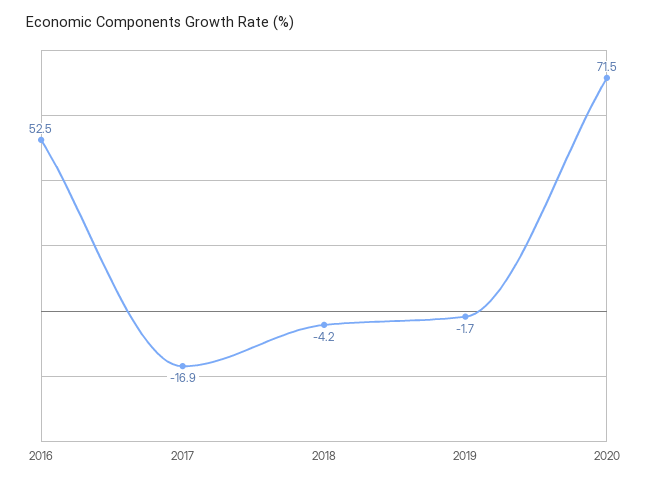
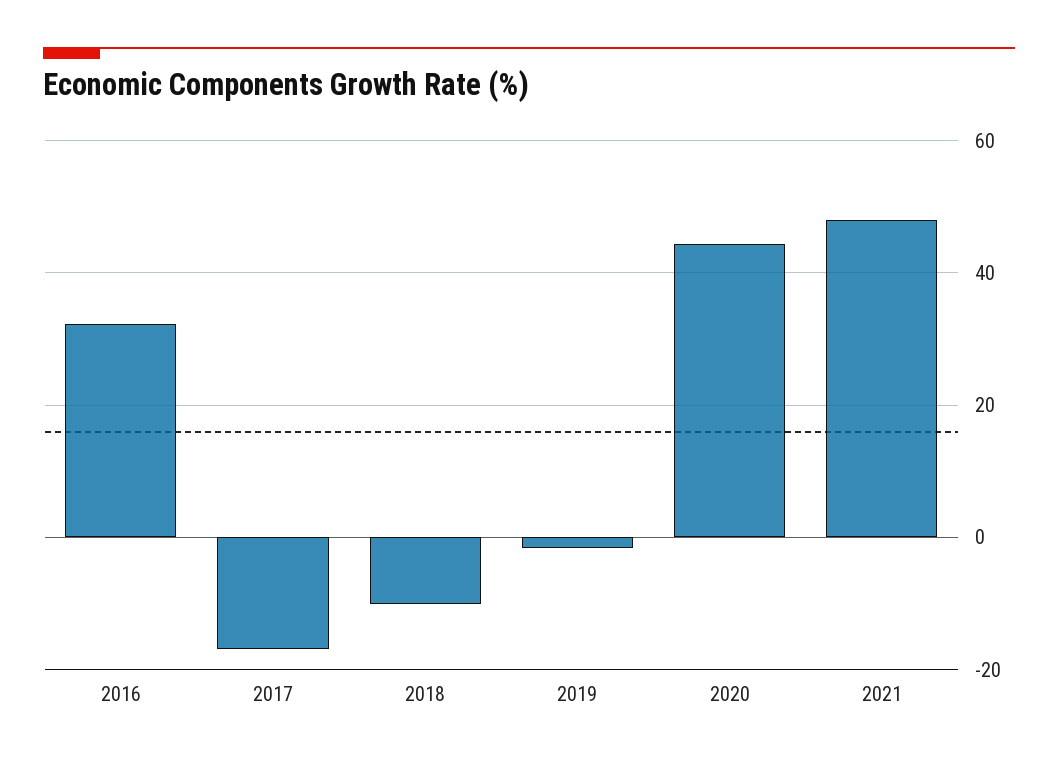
2016: 52.5 -> 32
2018: -4.2 -> -10
2020: 71.5 -> 44
2021: none -> 48

